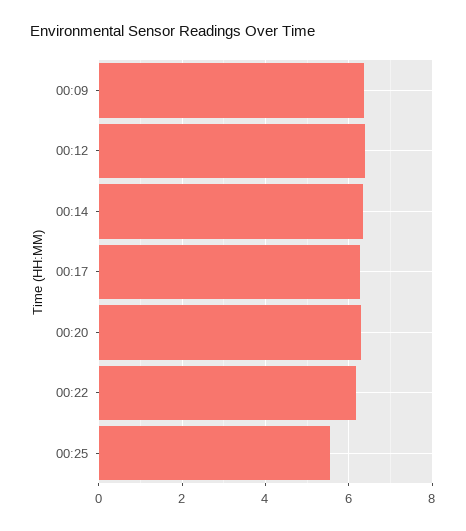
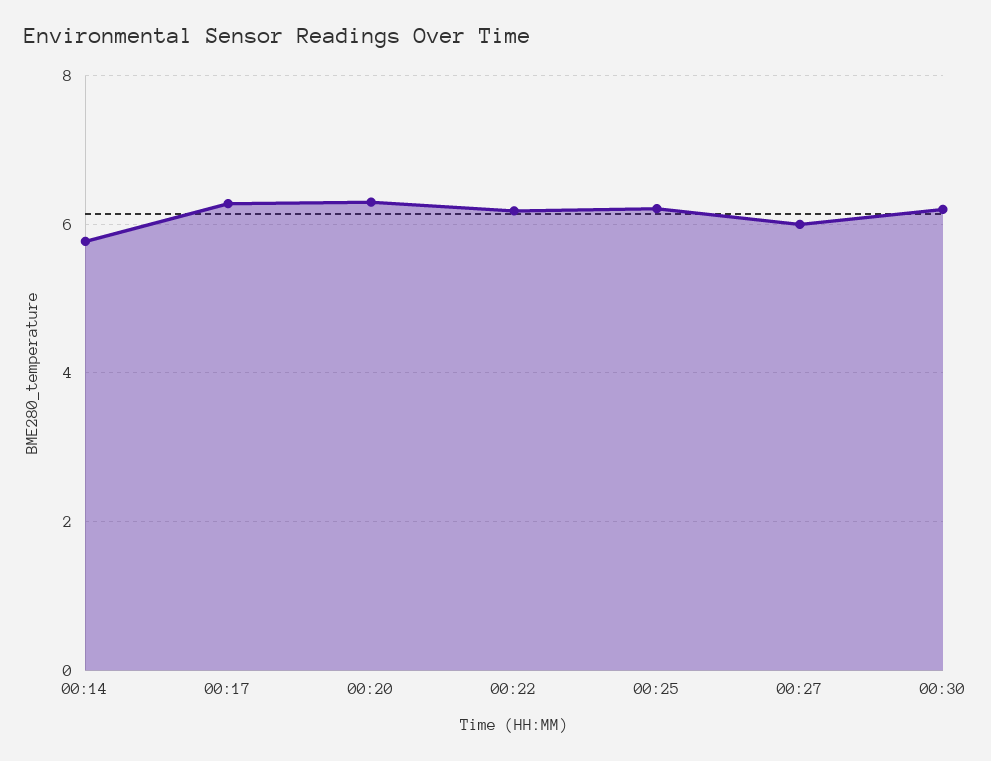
00:09: 6.4 -> none
00:12: 6.4 -> none
00:14: 6.4 -> 5.8
00:25: 5.6 -> 6.2
00:27: none -> 6
00:30: none -> 6.2

